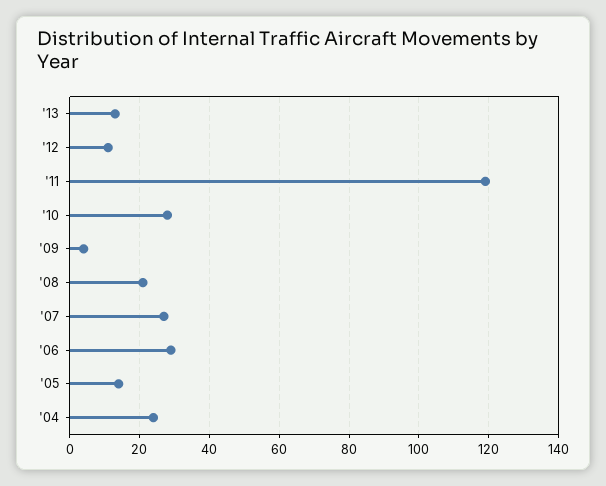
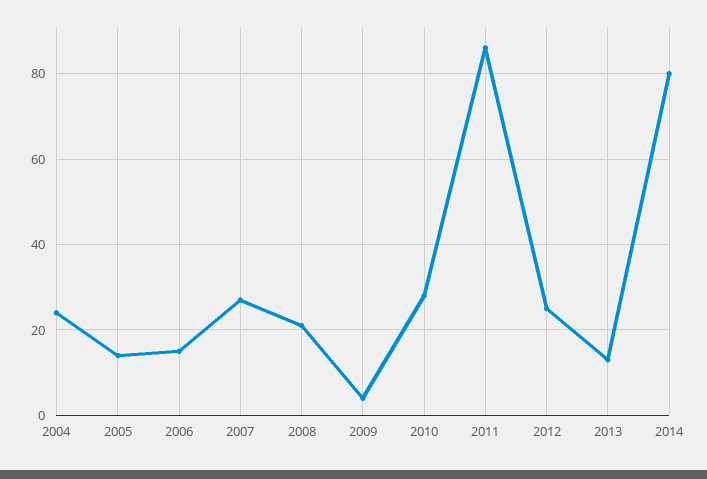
'12: 10 -> 25
'11: 120 -> 85
'06: 30 -> 15
2014: none -> 80

